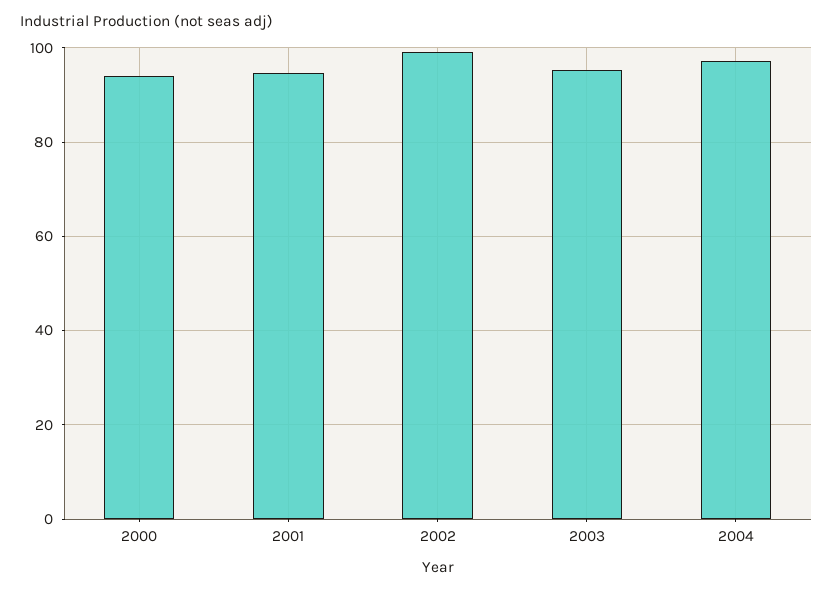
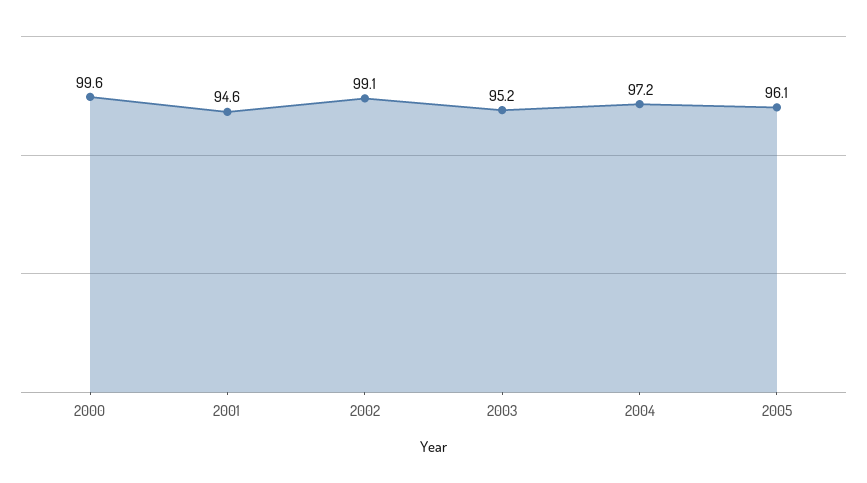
2000: 94 -> 99.6
2005: none -> 96.1

